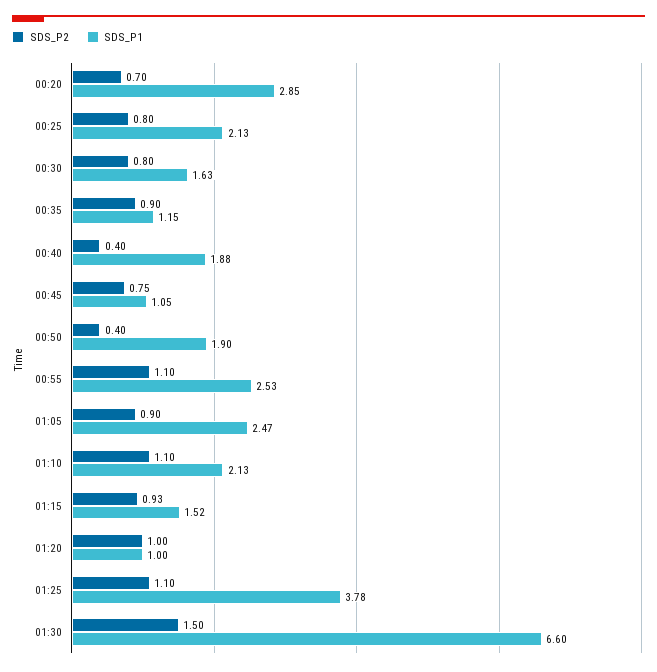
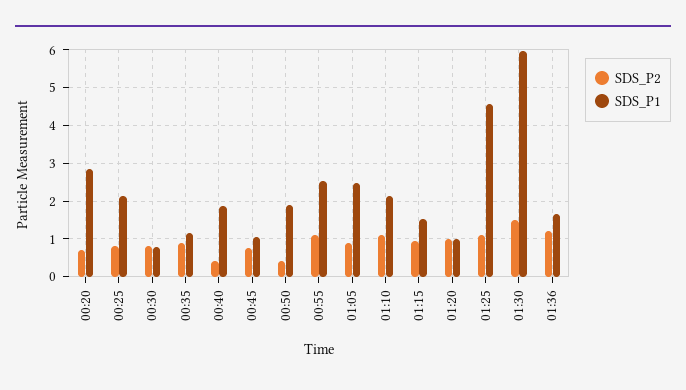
SDS_P1, 00:30: 1.63 -> 0.8
SDS_P1, 01:25: 3.78 -> 4.6
SDS_P1, 01:30: 6.6 -> 6
SDS_P2, 01:36: none -> 1.2
SDS_P1, 01:36: none -> 1.6

